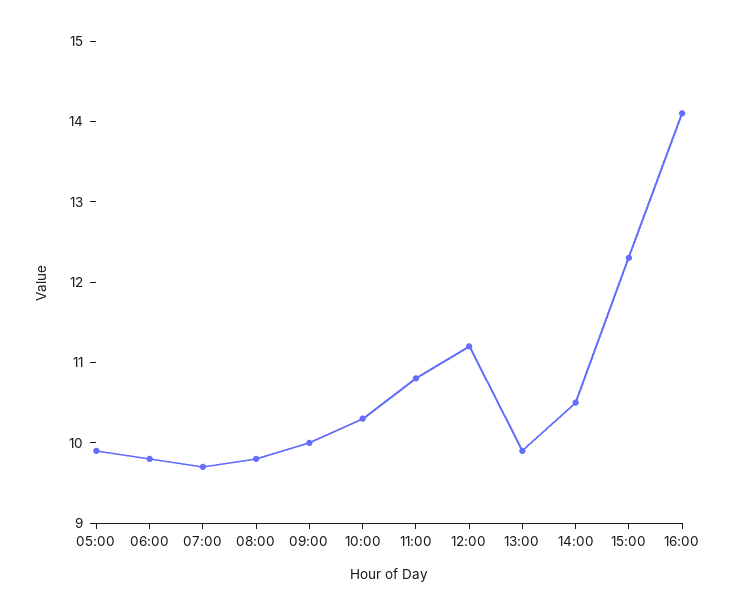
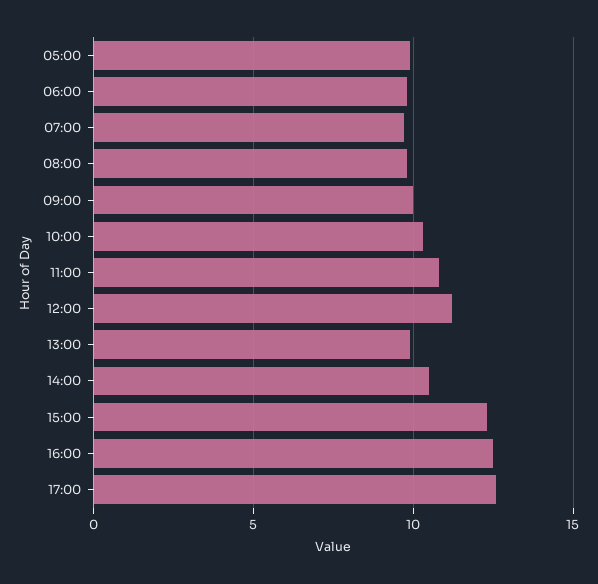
16:00: 14.1 -> 12.5
17:00: none -> 12.5

